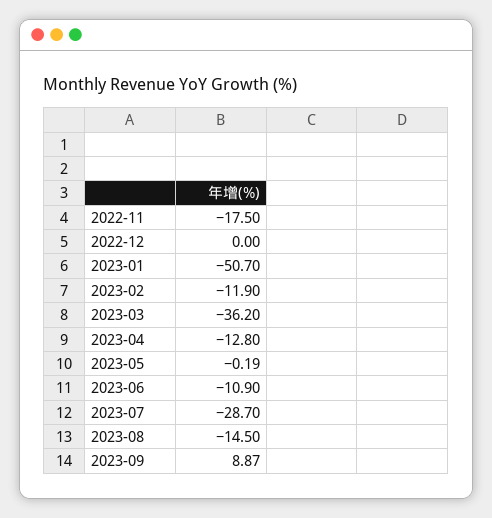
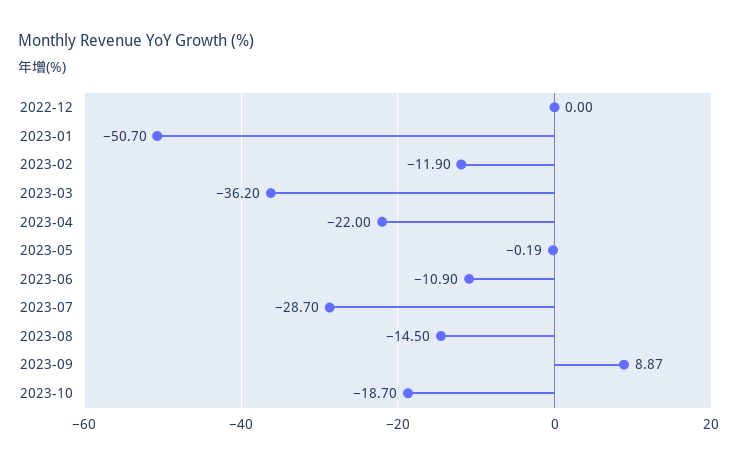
2022-11: -17.5 -> none
2023-04: -12.8 -> -22
2023-10: none -> -18.7

